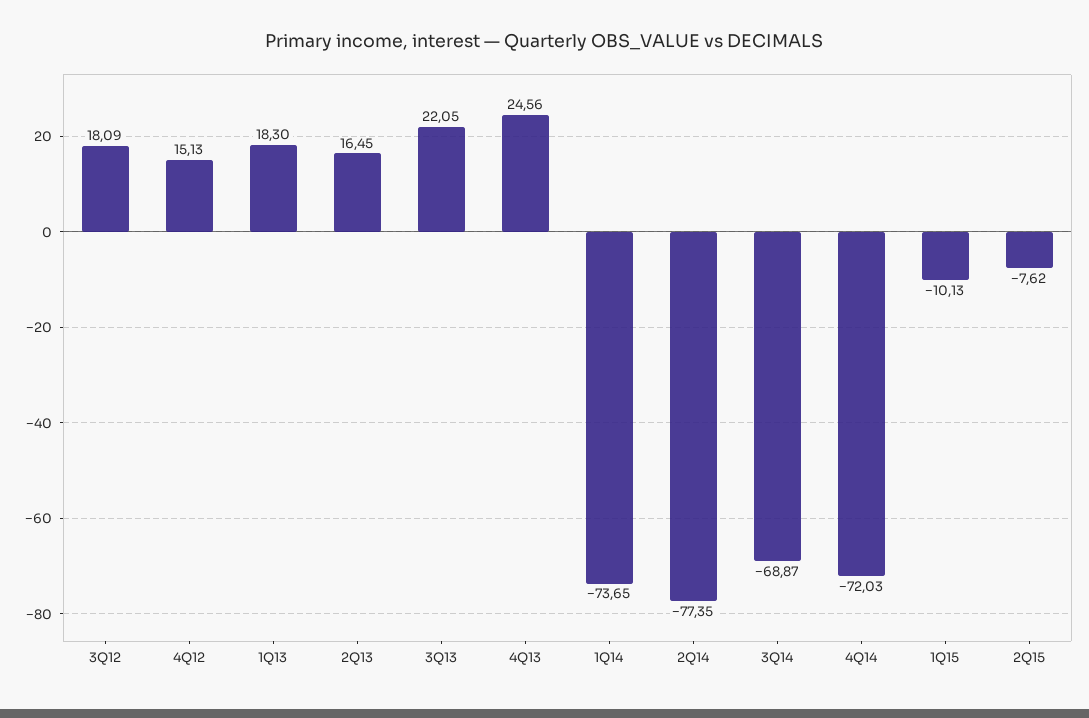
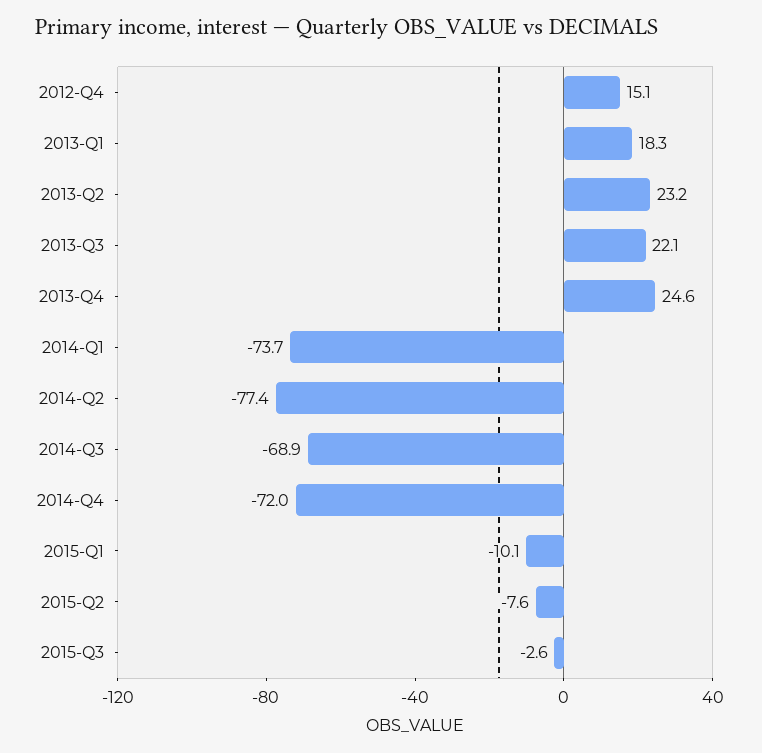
3Q12: 18.09 -> none
2Q13: 16.45 -> 23.2
2015-Q3: none -> -2.6

